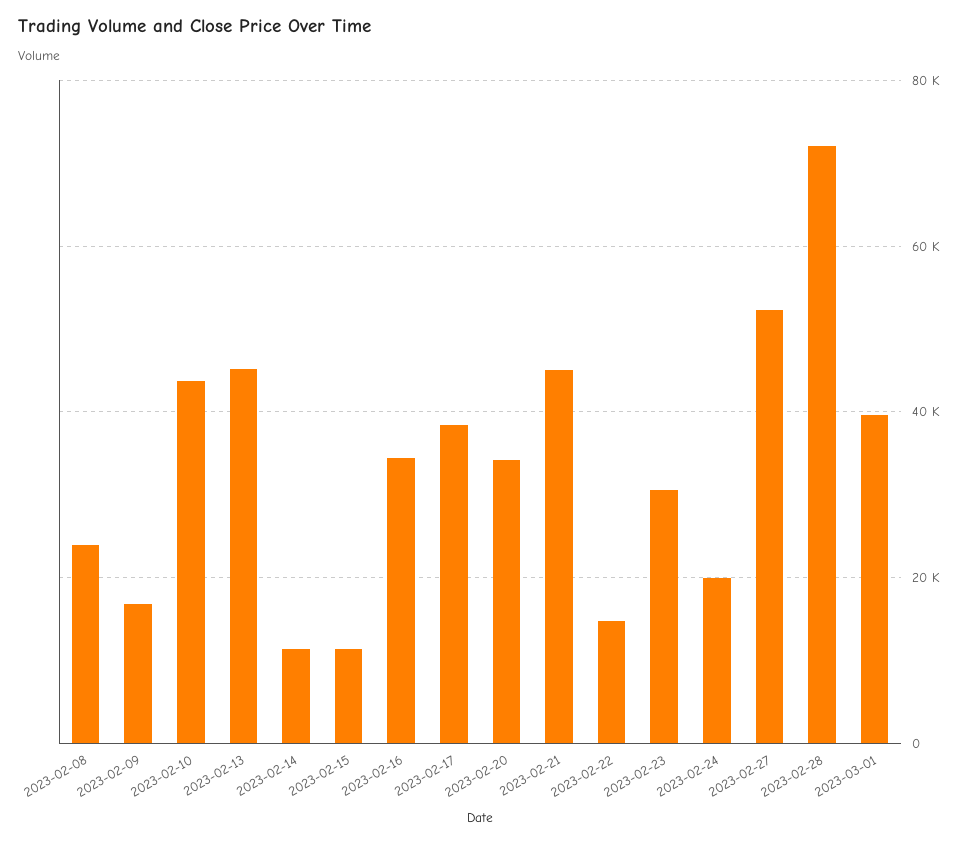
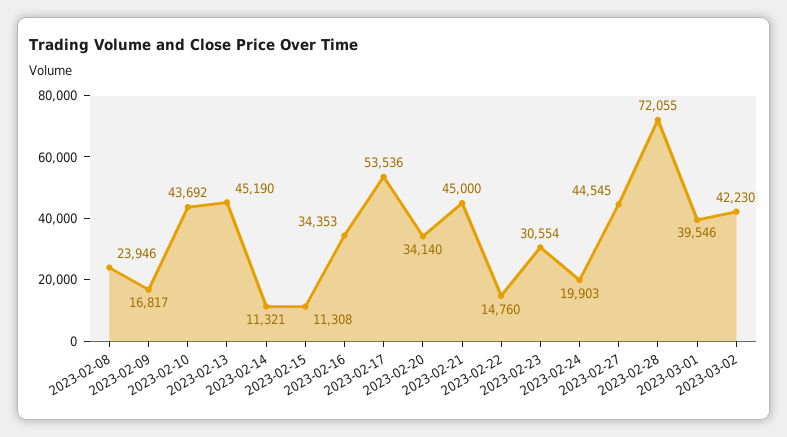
2023-02-17: 38000 -> 53536
2023-02-27: 52000 -> 44545
2023-03-02: none -> 42230

